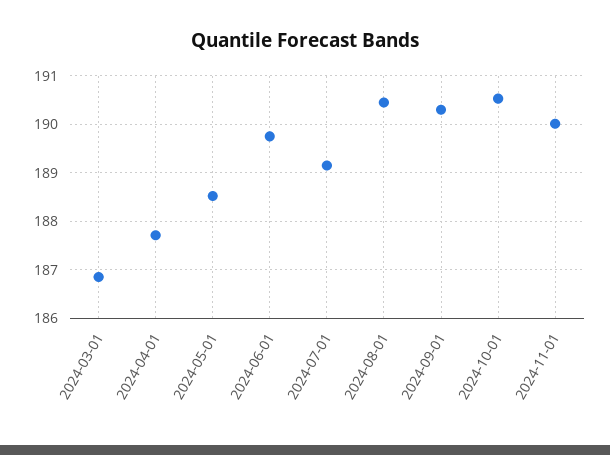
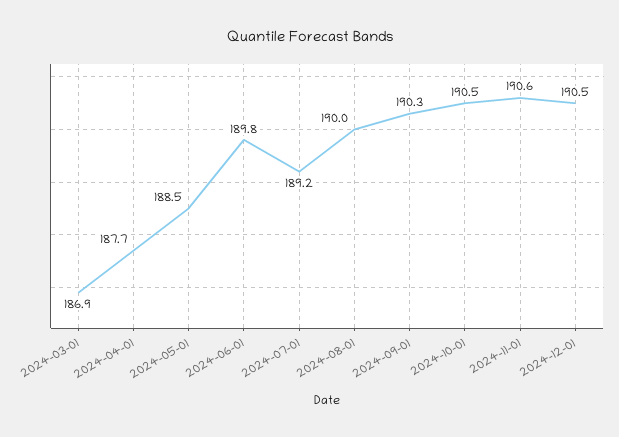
2024-08-01: 190.4 -> 190
2024-11-01: 190 -> 190.6
2024-12-01: none -> 190.5

